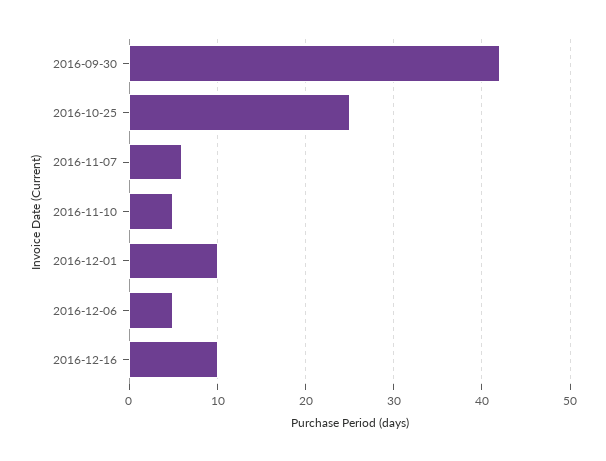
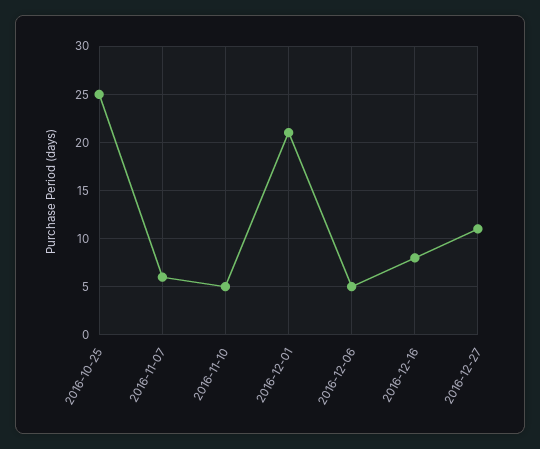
2016-09-30: 42 -> none
2016-12-01: 10 -> 21
2016-12-16: 10 -> 8
2016-12-27: none -> 11

